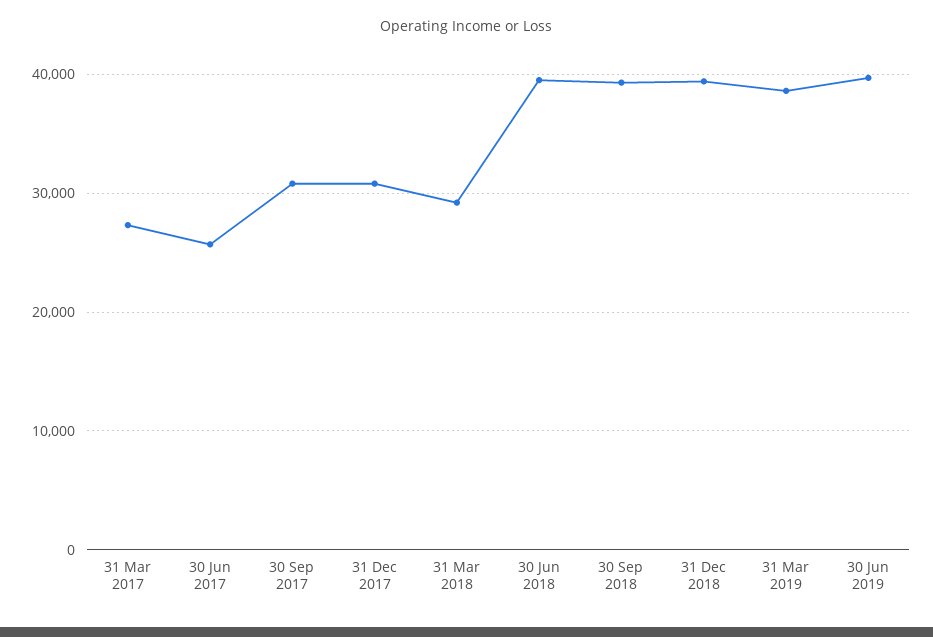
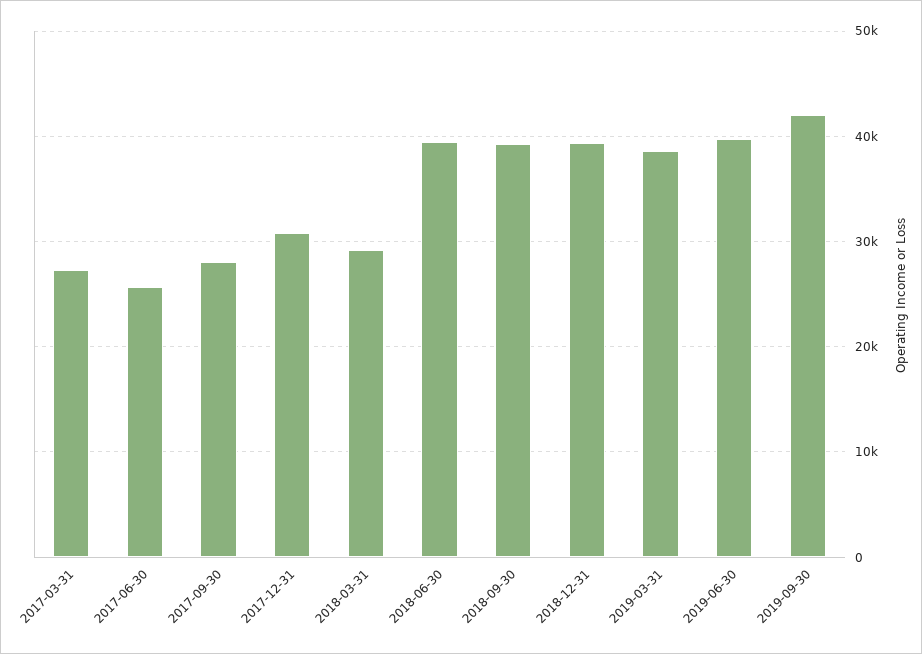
30 Sep 2017: 31000 -> 28000
2019-09-30: none -> 42000

